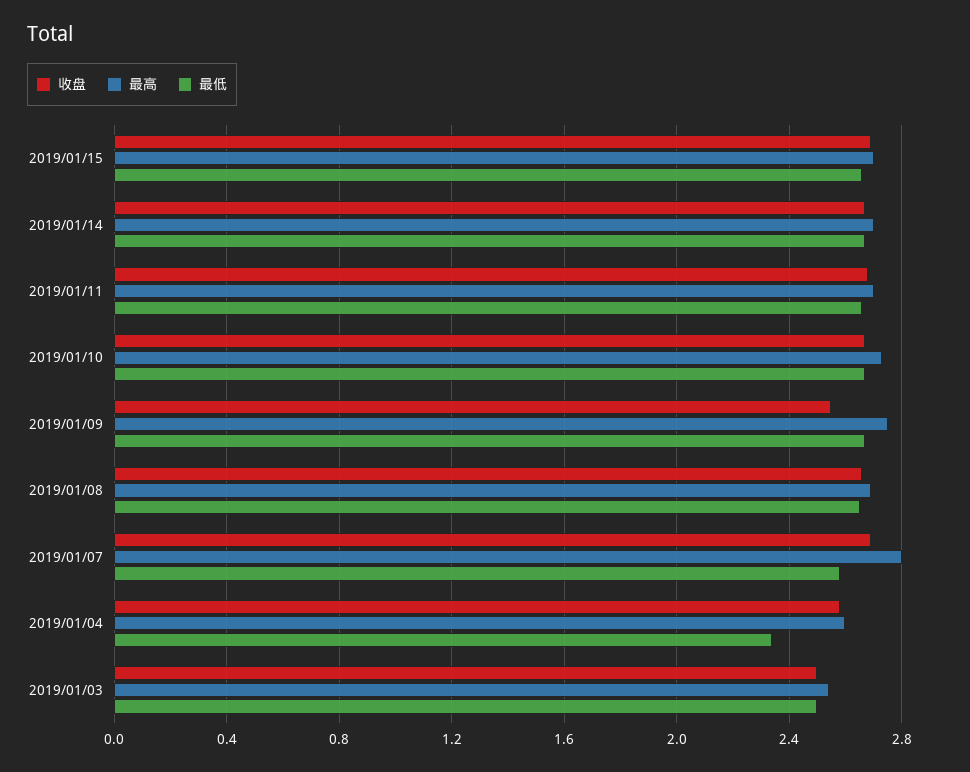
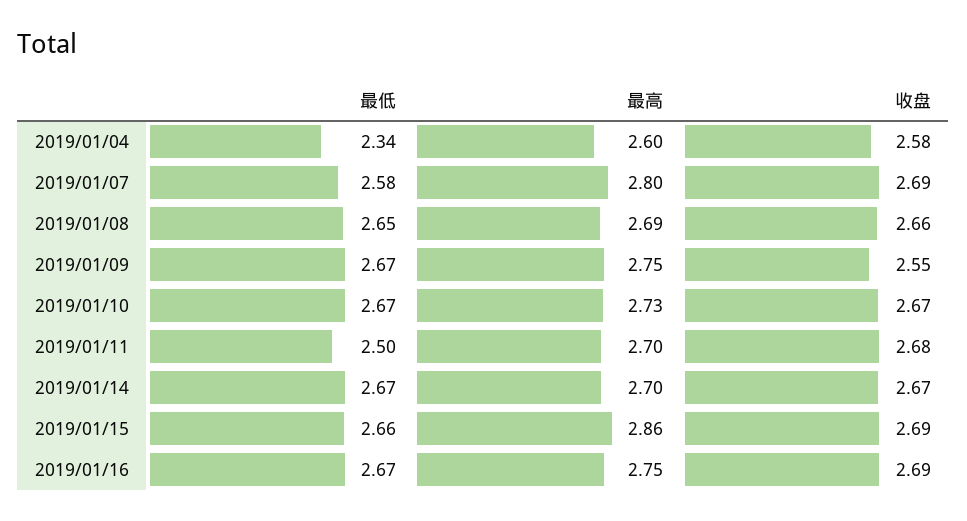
最高, 2019/01/15: 2.7 -> 2.86
最低, 2019/01/11: 2.65 -> 2.5
收盘, 2019/01/03: 2.5 -> none
最高, 2019/01/03: 2.55 -> none
最低, 2019/01/03: 2.5 -> none
最低, 2019/01/16: none -> 2.67
最高, 2019/01/16: none -> 2.75
收盘, 2019/01/16: none -> 2.69

